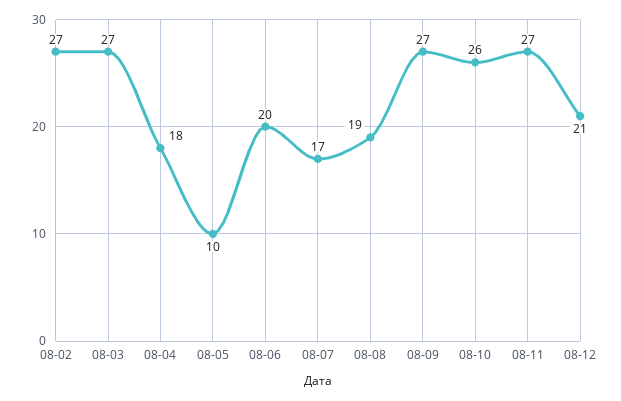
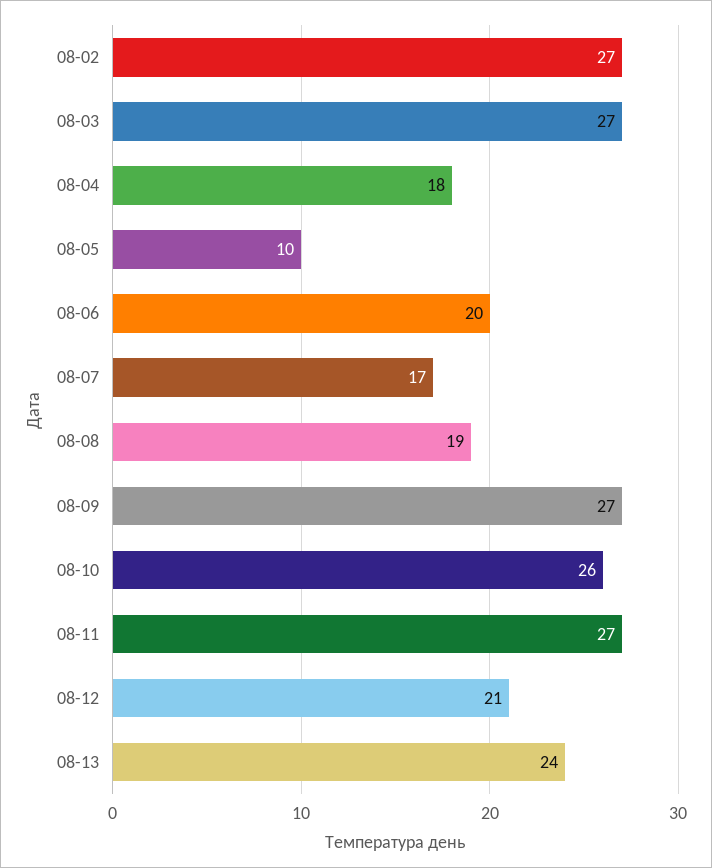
08-13: none -> 24

